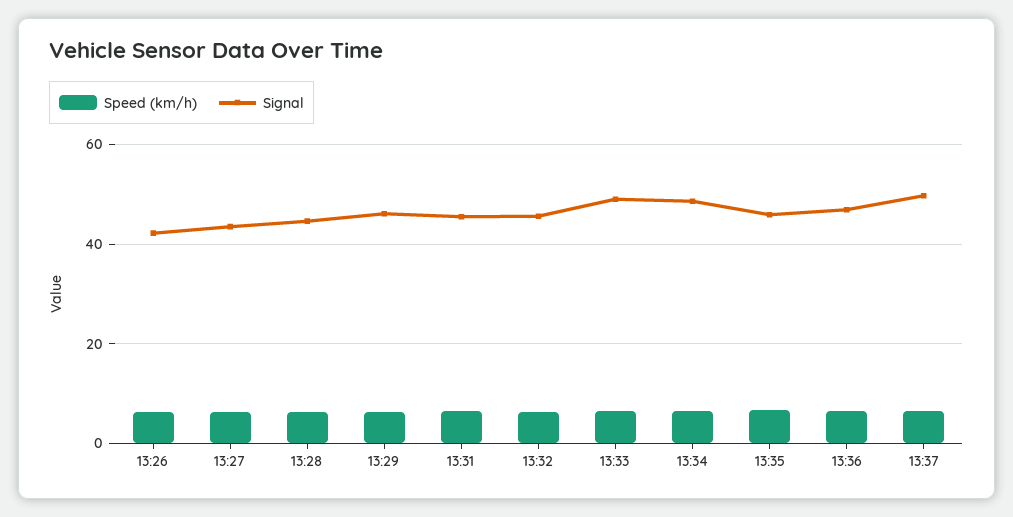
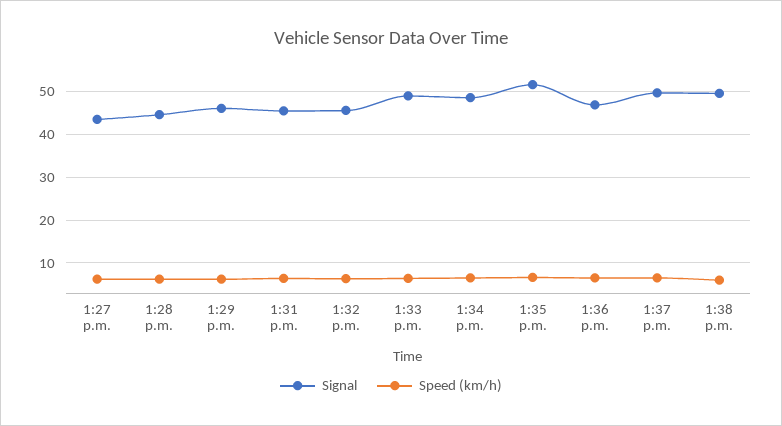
Speed (km/h), 13:26: 6 -> none
Signal, 13:26: 42 -> none
Signal, 13:35: 46 -> 52
Signal, 1:38 p.m.: none -> 50
Speed (km/h), 1:38 p.m.: none -> 6

